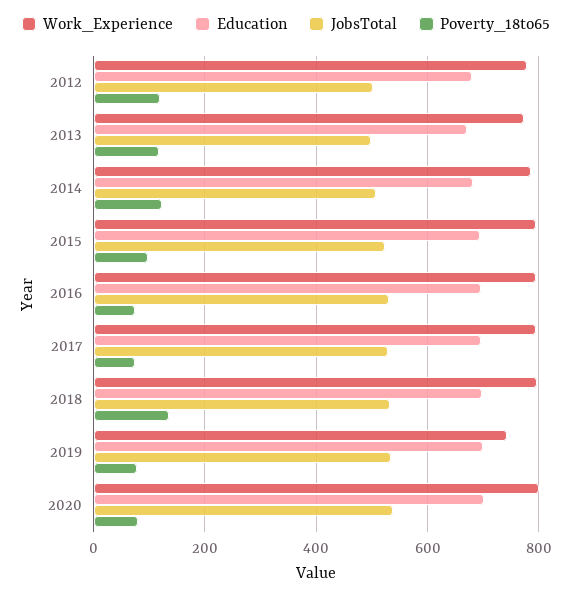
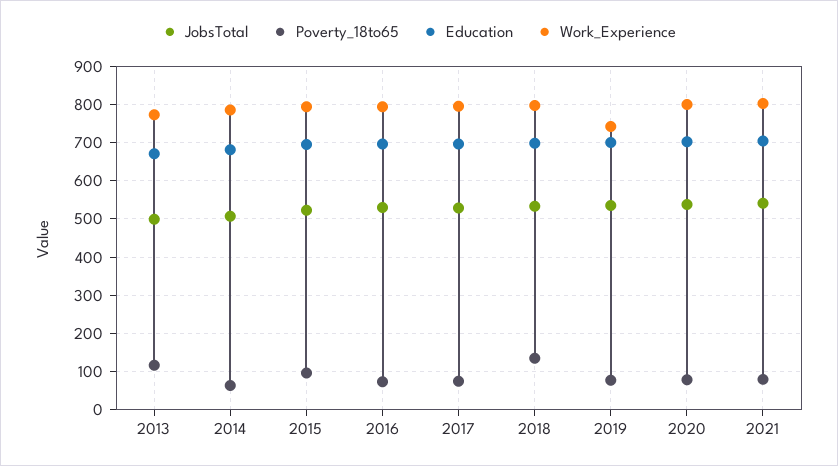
Work_Experience, 2012: 780 -> none
Education, 2012: 680 -> none
JobsTotal, 2012: 500 -> none
Poverty_18to65, 2012: 120 -> none
Poverty_18to65, 2014: 120 -> 60
JobsTotal, 2021: none -> 540
Poverty_18to65, 2021: none -> 80
Education, 2021: none -> 700
Work_Experience, 2021: none -> 800

